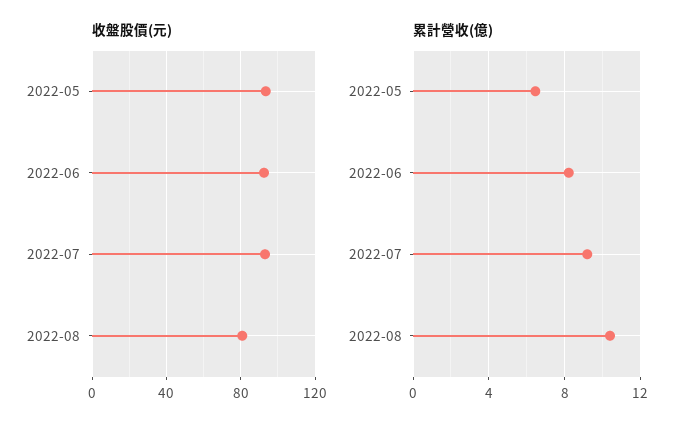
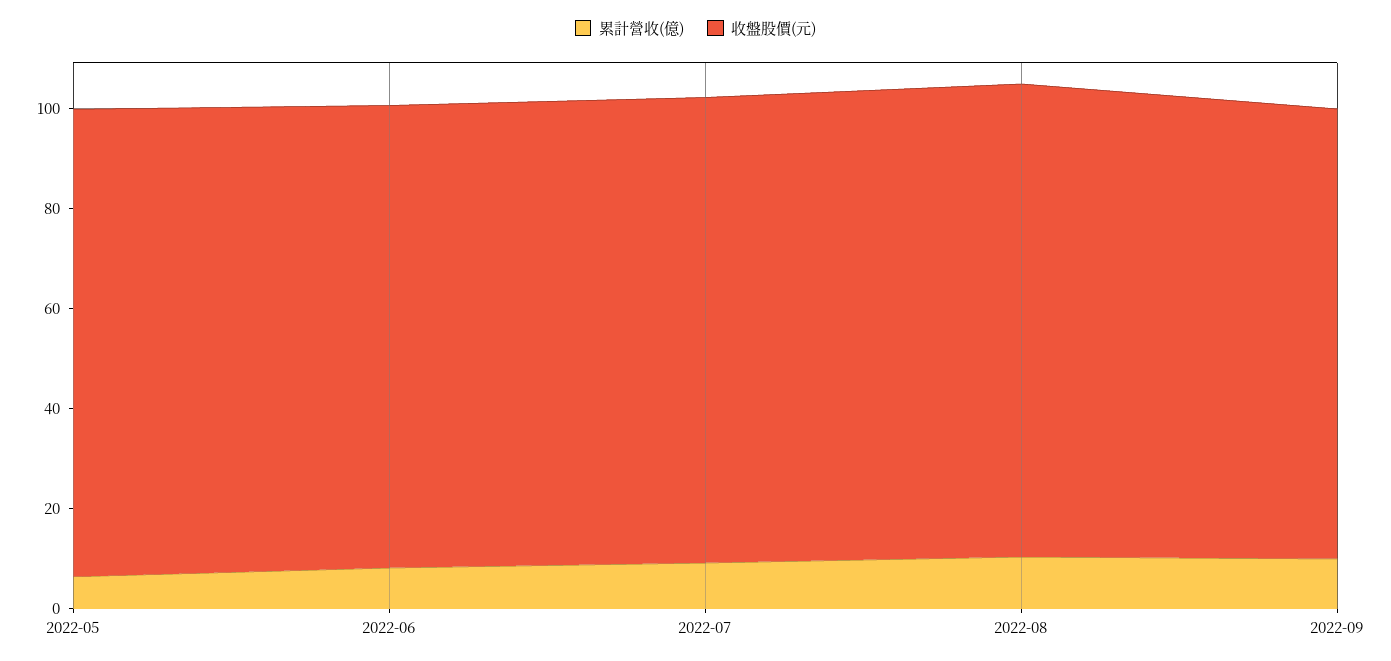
收盤股價(元), 2022-08: 80 -> 95
累計營收(億), 2022-09: none -> 10
收盤股價(元), 2022-09: none -> 90

